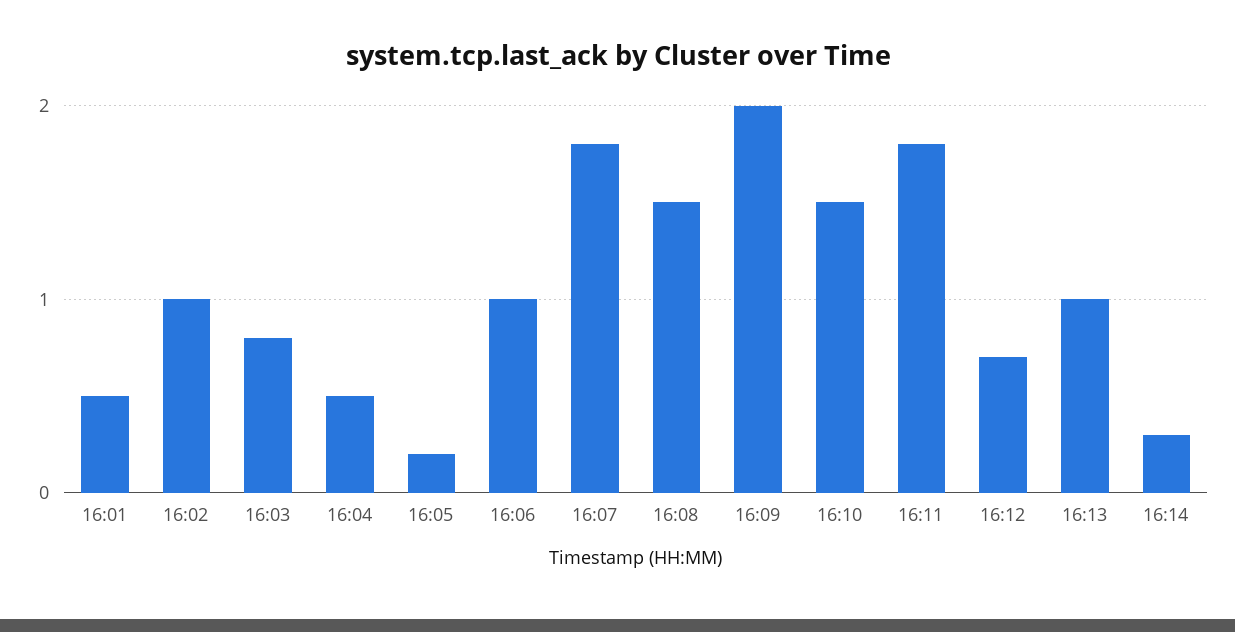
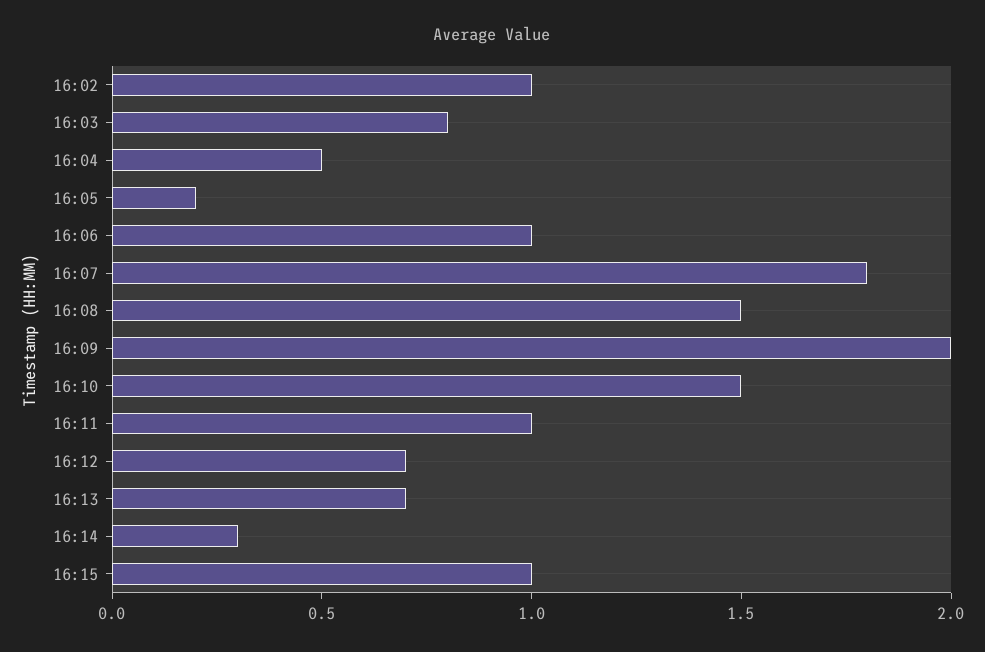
16:01: 0.5 -> none
16:11: 1.8 -> 1
16:13: 1 -> 0.7
16:15: none -> 1

